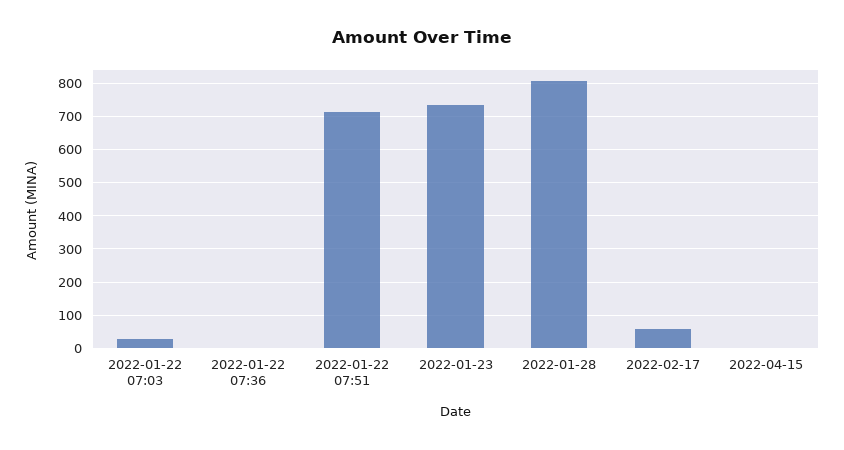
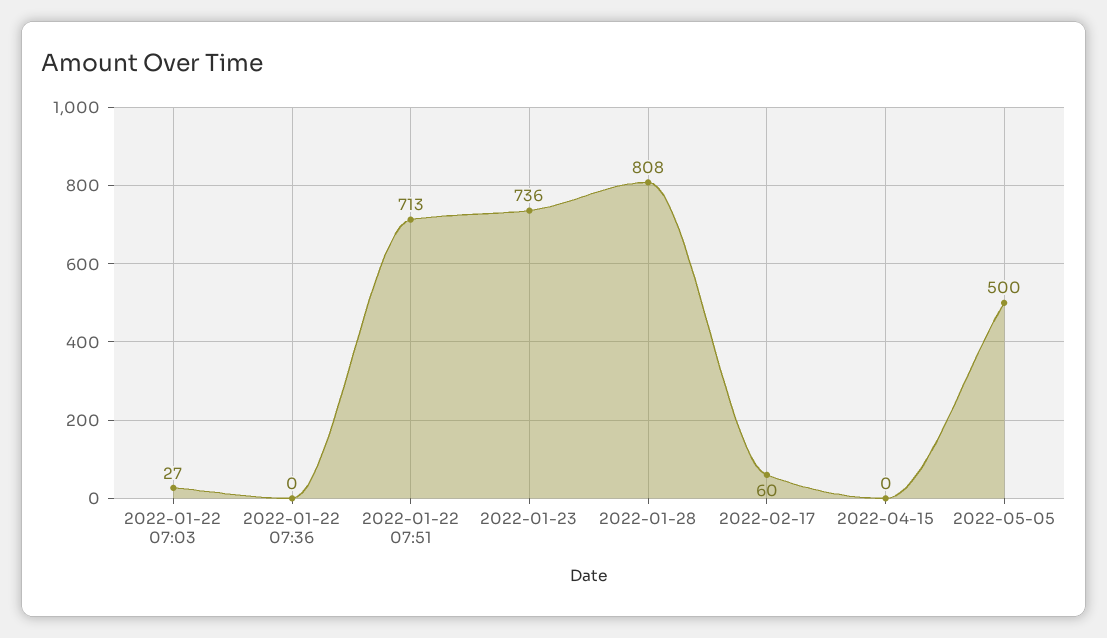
2022-05-05: none -> 500

